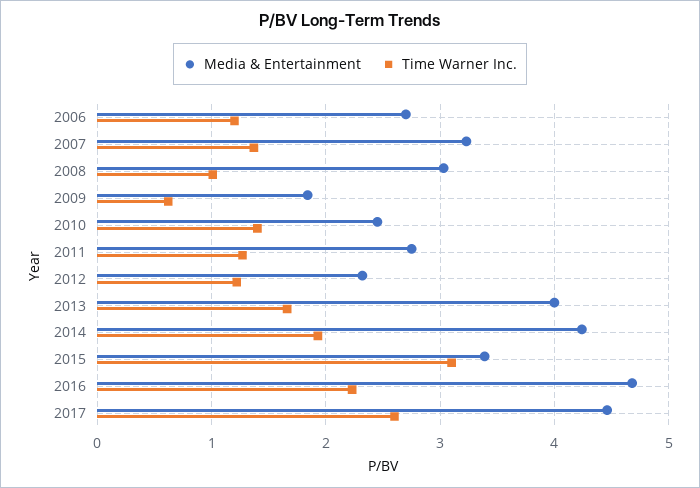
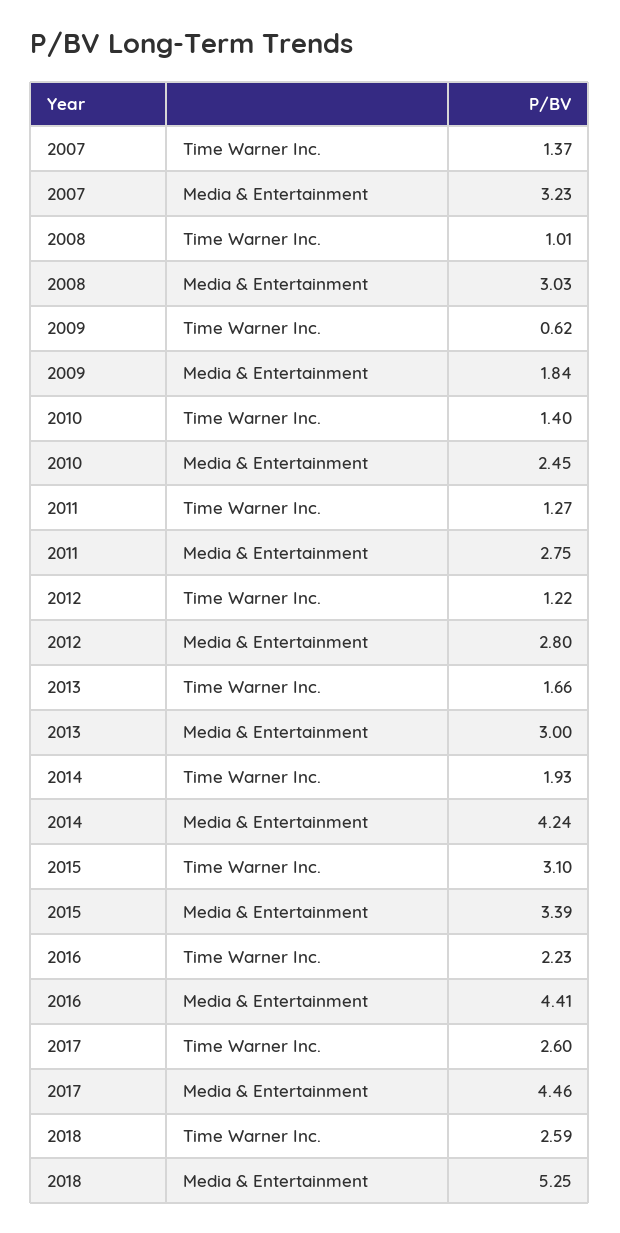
Media & Entertainment, 2006: 2.7 -> none
Time Warner Inc., 2006: 1.2 -> none
Media & Entertainment, 2012: 2.3 -> 2.8
Media & Entertainment, 2013: 4 -> 3
Media & Entertainment, 2016: 4.7 -> 4.41
Time Warner Inc., 2018: none -> 2.59
Media & Entertainment, 2018: none -> 5.25

